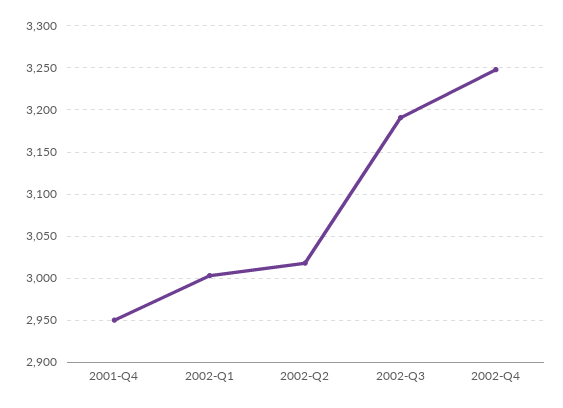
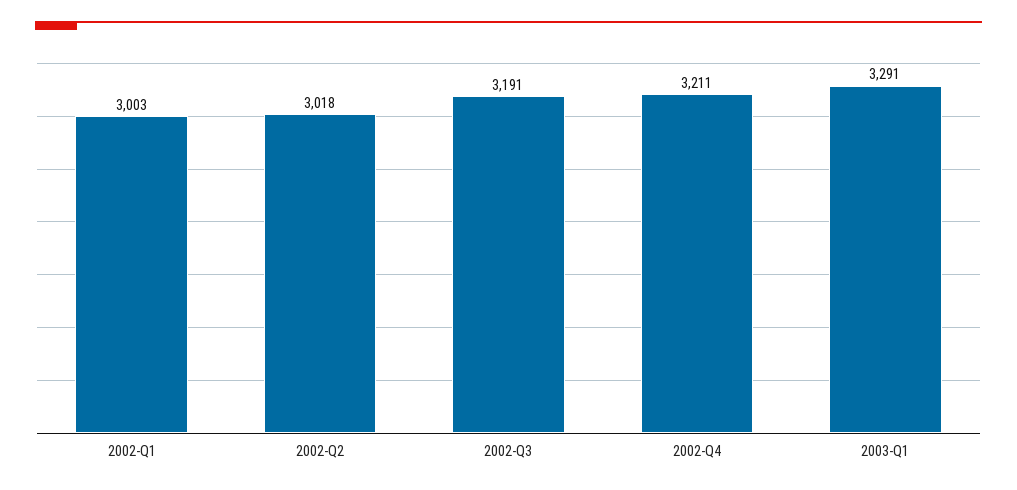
2001-Q4: 2950 -> none
2002-Q4: 3250 -> 3211
2003-Q1: none -> 3291

